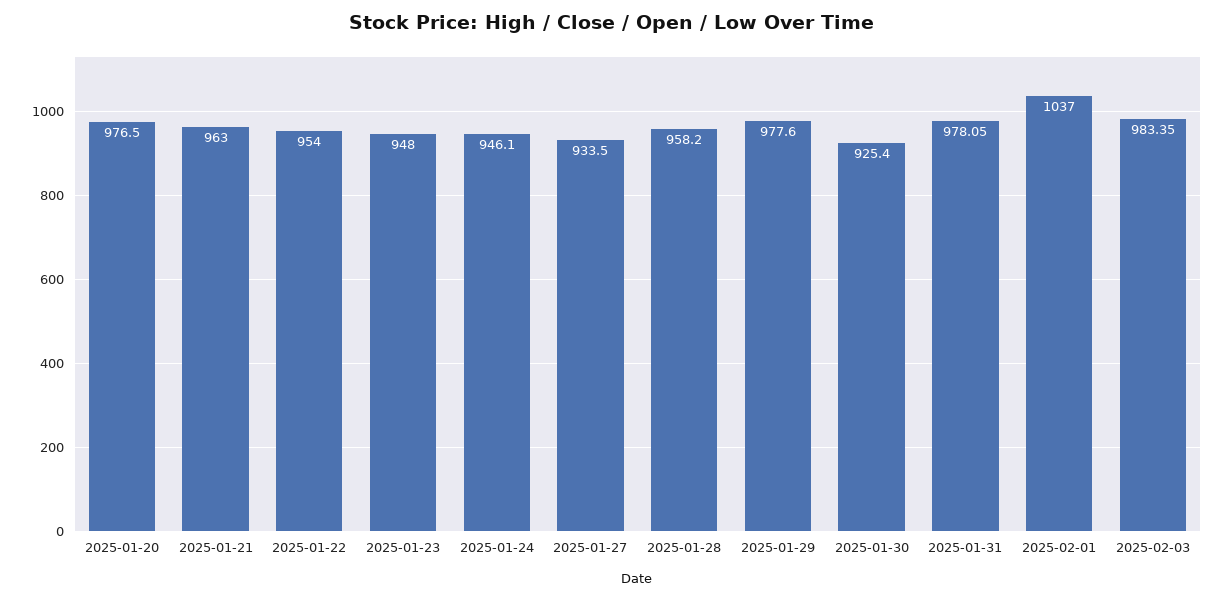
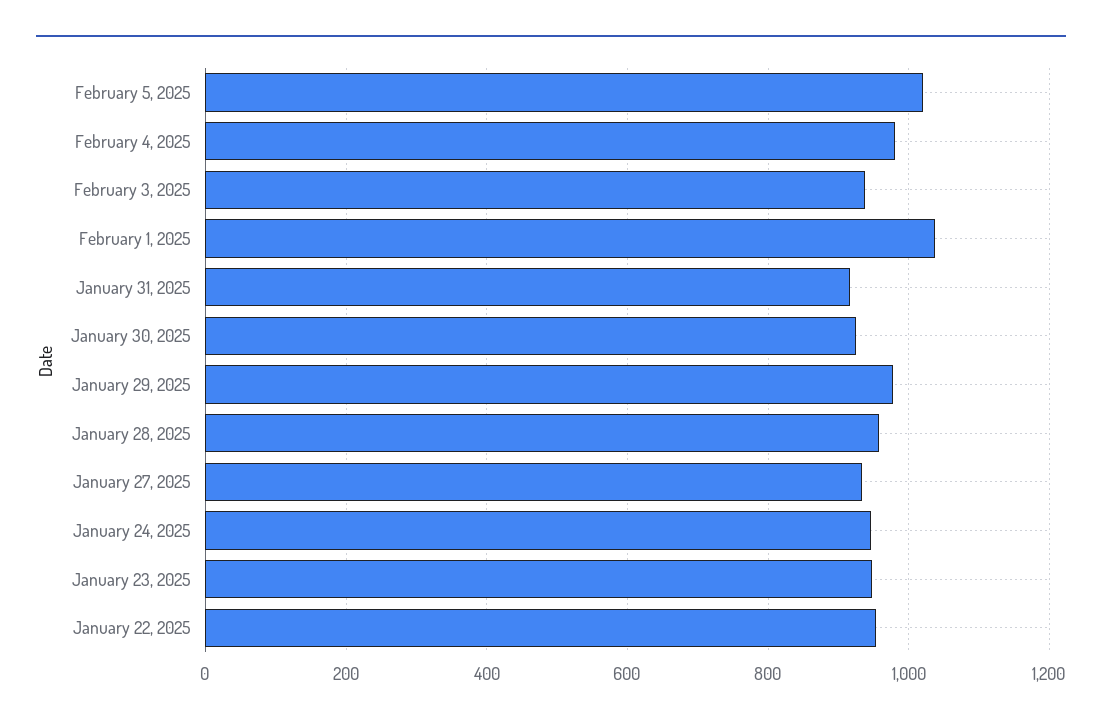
2025-01-20: 976.5 -> none
2025-01-21: 963 -> none
2025-01-31: 978.05 -> 920
2025-02-03: 983.35 -> 940
February 5, 2025: none -> 1020
February 4, 2025: none -> 980

